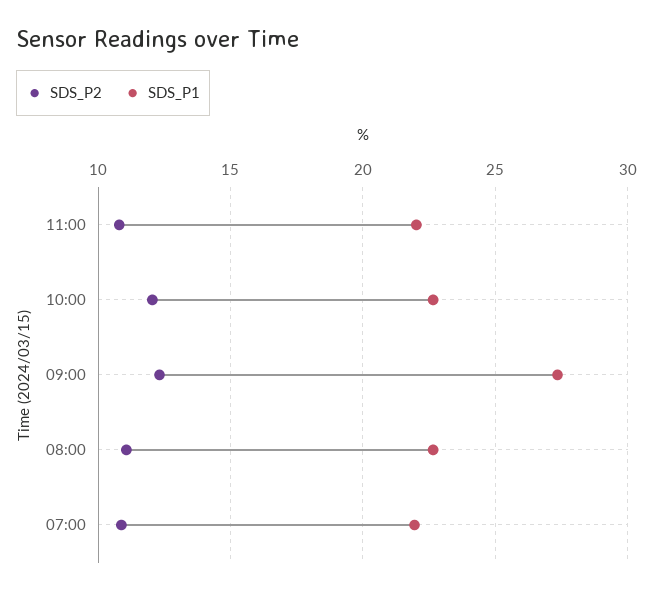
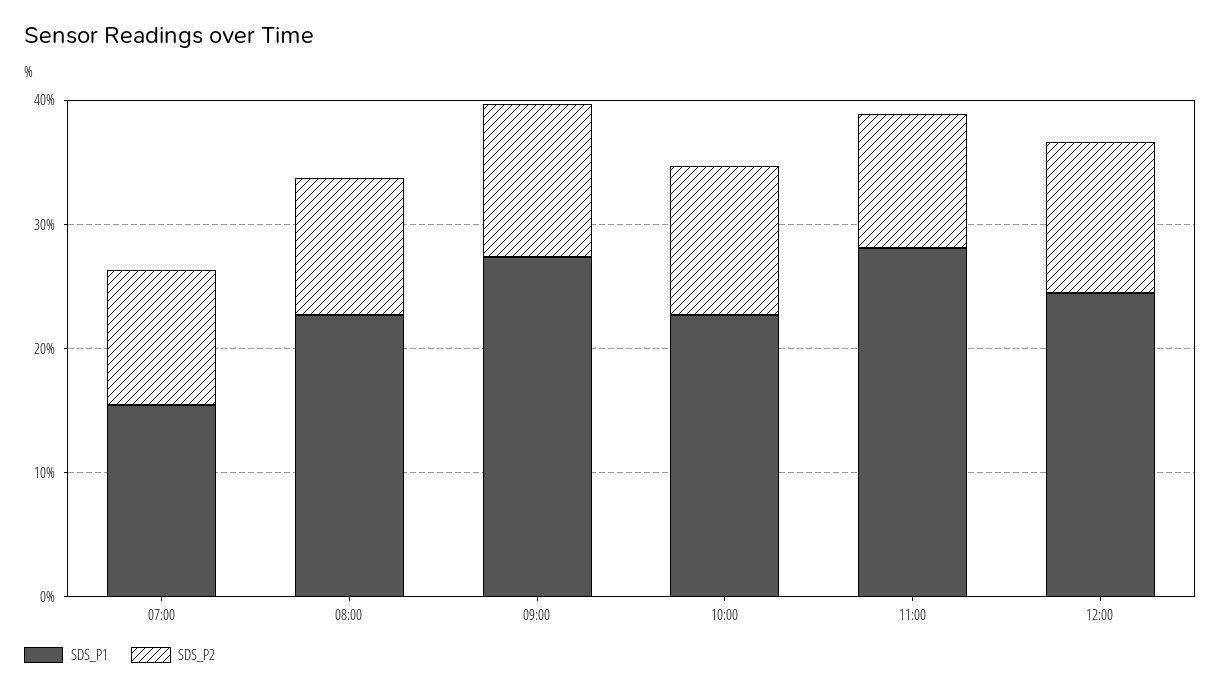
SDS_P1, 11:00: 22 -> 28
SDS_P1, 07:00: 22 -> 16
SDS_P1, 12:00: none -> 24
SDS_P2, 12:00: none -> 12

